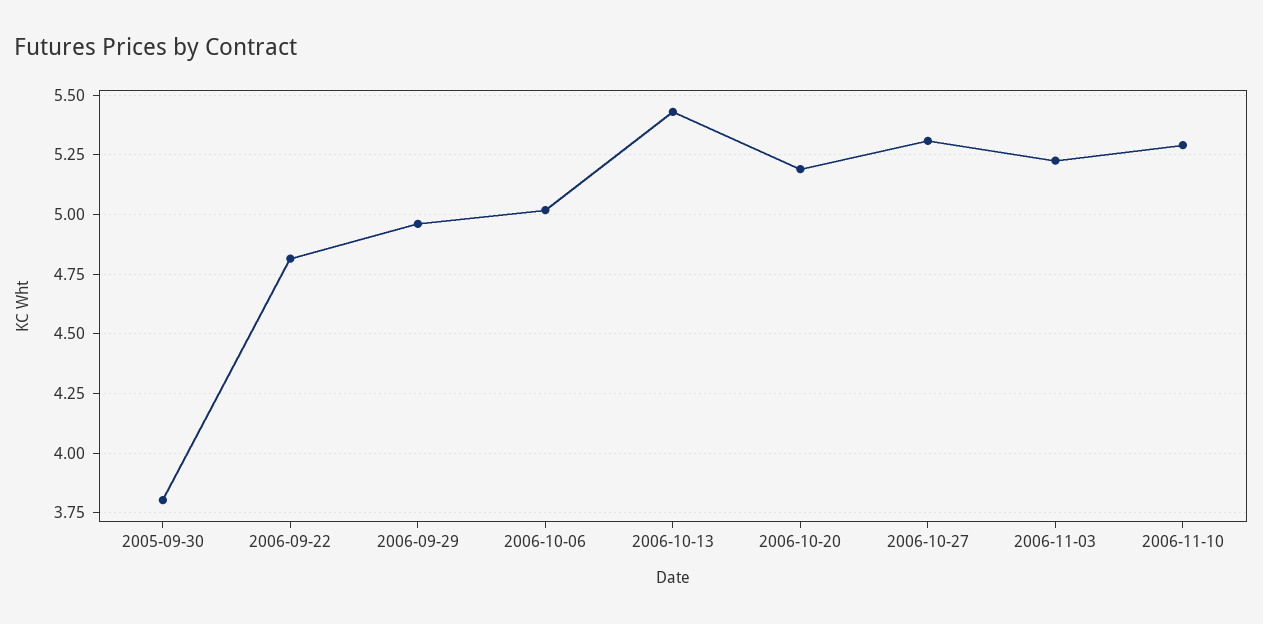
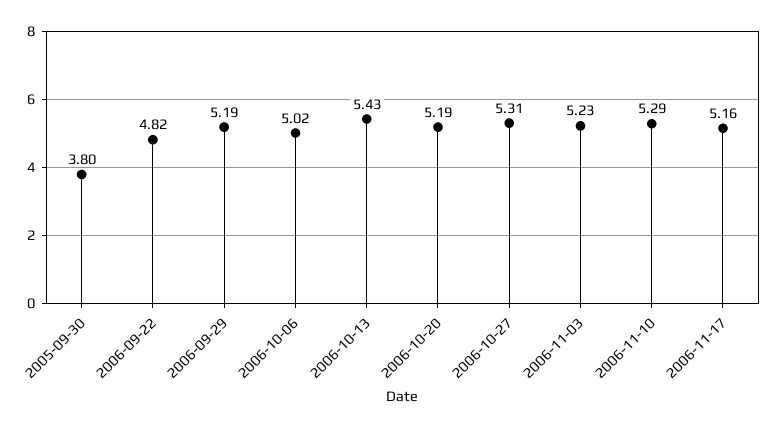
2006-09-29: 4.95 -> 5.19
2006-11-17: none -> 5.16

